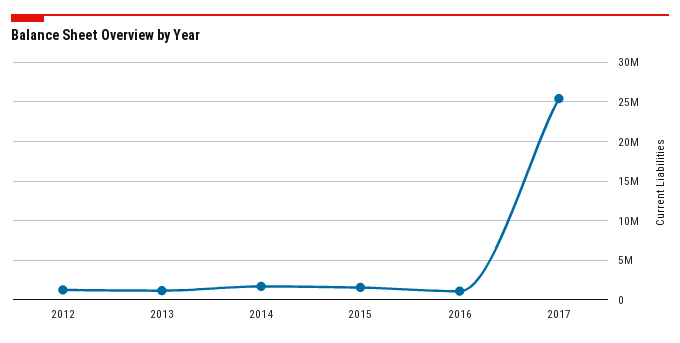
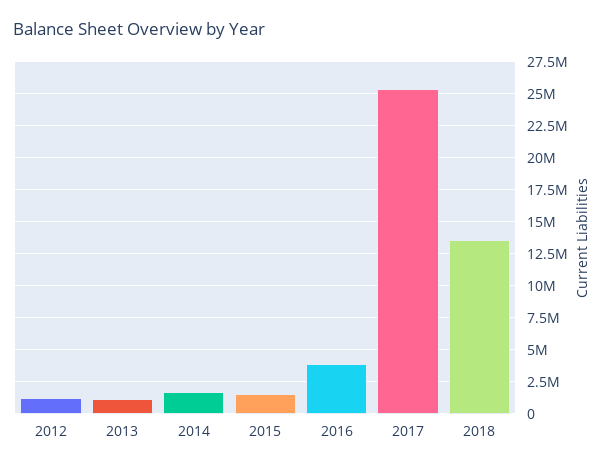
2016: 1000000 -> 4000000
2018: none -> 13500000

